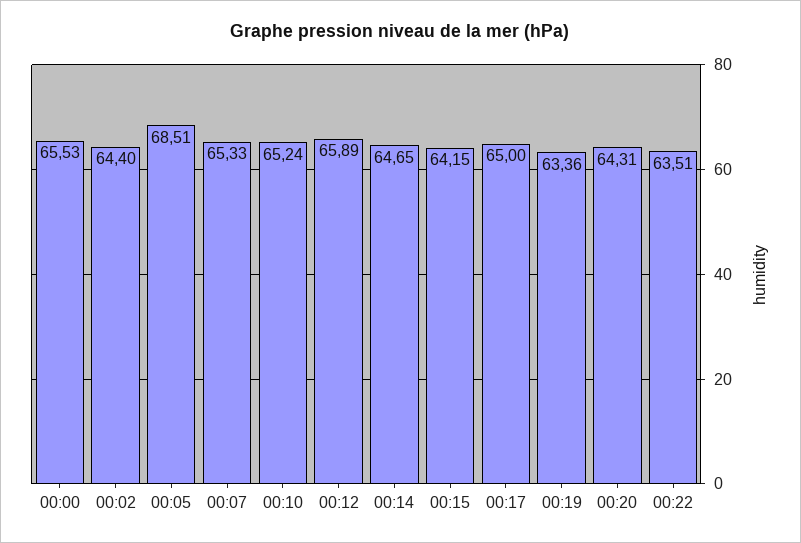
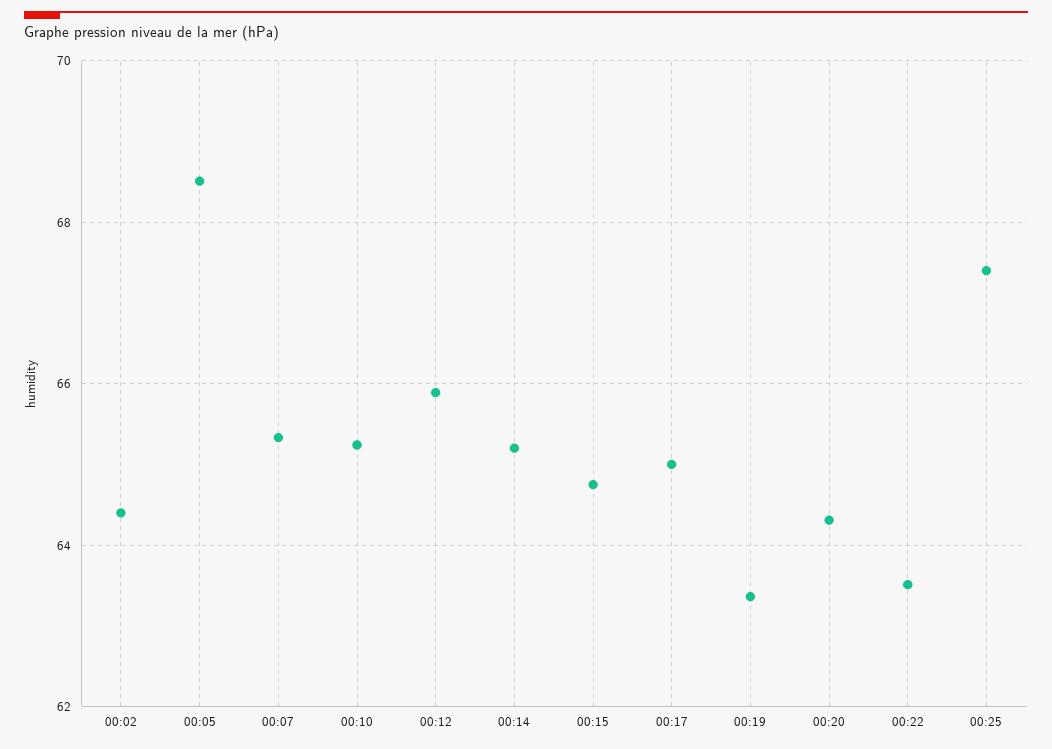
00:00: 65.53 -> none
00:14: 64.65 -> 65.2
00:15: 64.15 -> 64.8
00:25: none -> 67.4

